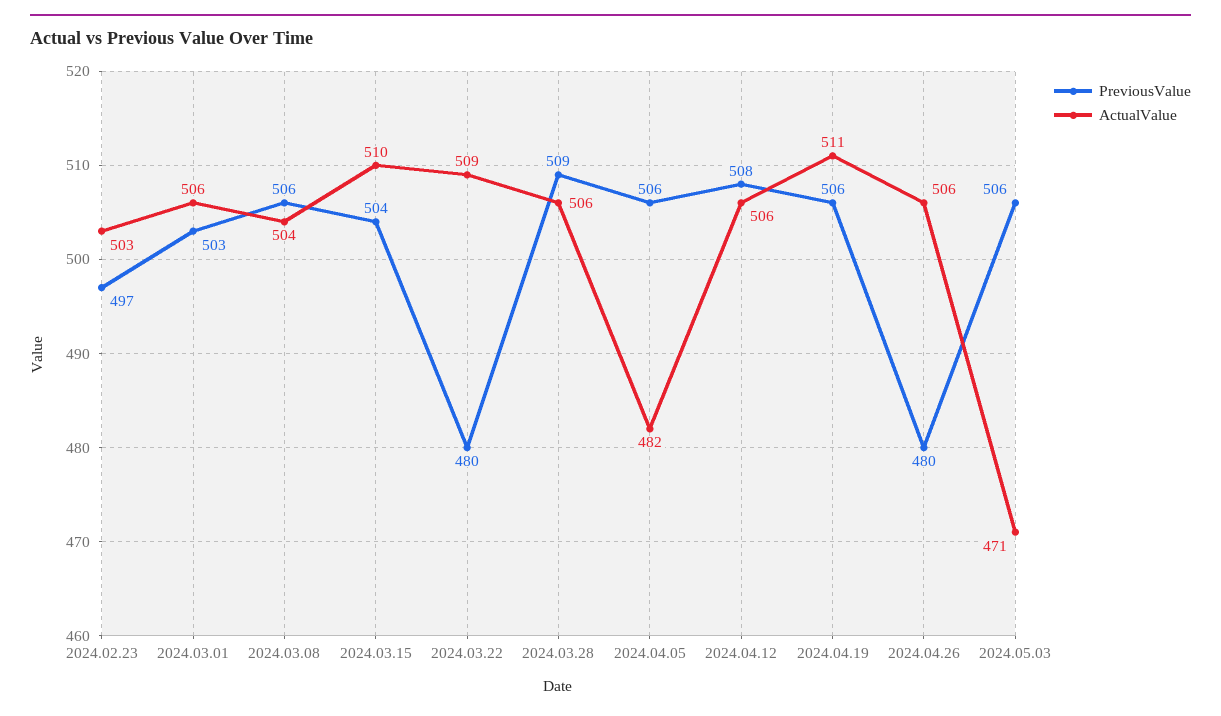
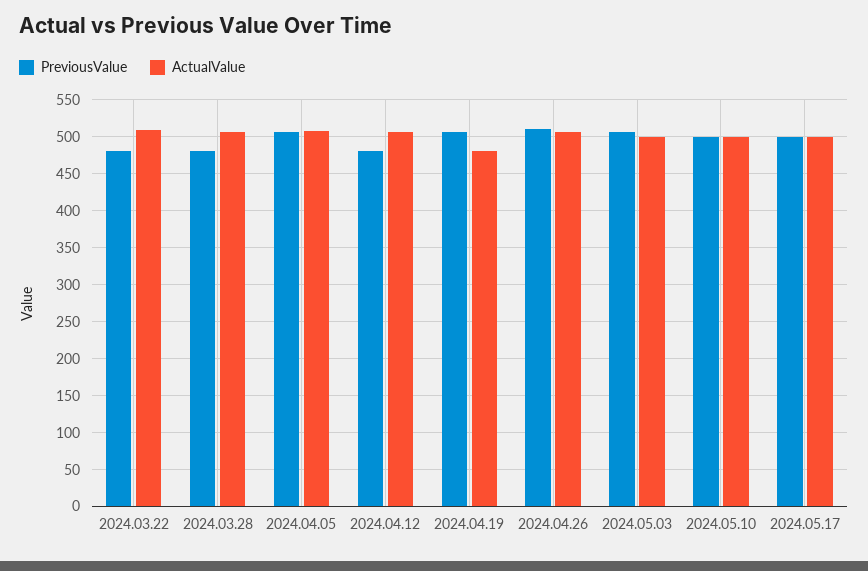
PreviousValue, 2024.02.23: 497 -> none
ActualValue, 2024.02.23: 503 -> none
PreviousValue, 2024.03.01: 503 -> none
ActualValue, 2024.03.01: 506 -> none
PreviousValue, 2024.03.08: 506 -> none
ActualValue, 2024.03.08: 504 -> none
PreviousValue, 2024.03.15: 504 -> none
ActualValue, 2024.03.15: 510 -> none
PreviousValue, 2024.03.28: 509 -> 480
ActualValue, 2024.04.05: 482 -> 510
PreviousValue, 2024.04.12: 508 -> 480
ActualValue, 2024.04.19: 511 -> 480
PreviousValue, 2024.04.26: 480 -> 510
ActualValue, 2024.05.03: 471 -> 500
PreviousValue, 2024.05.10: none -> 500
ActualValue, 2024.05.10: none -> 500
PreviousValue, 2024.05.17: none -> 500
ActualValue, 2024.05.17: none -> 500

